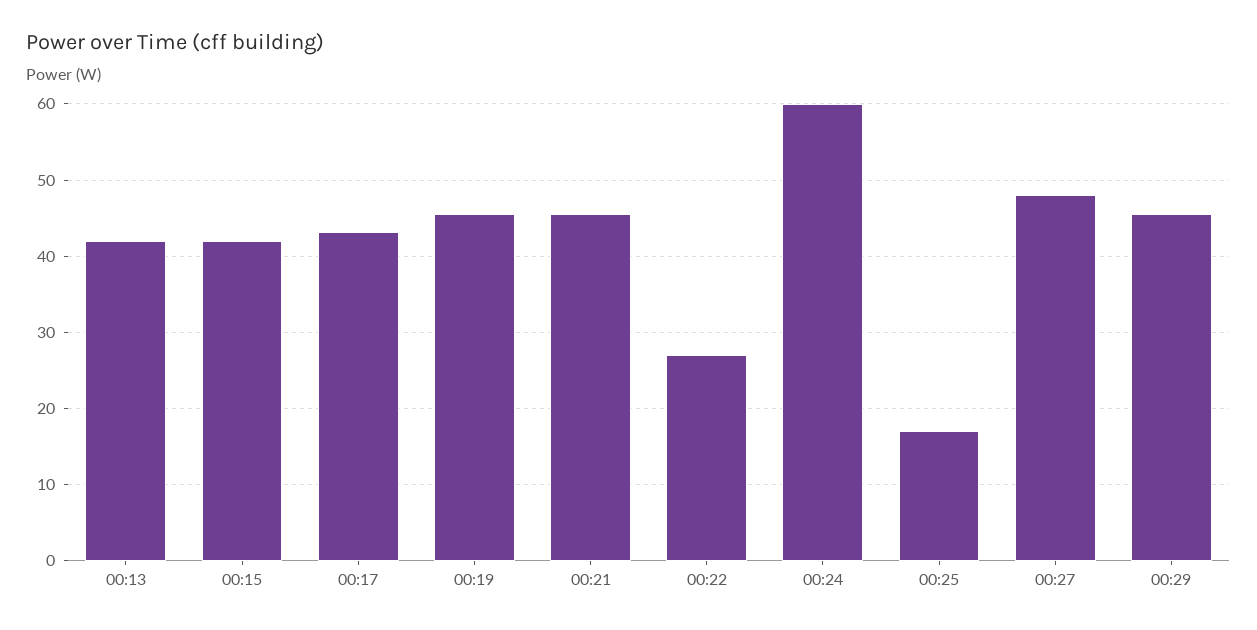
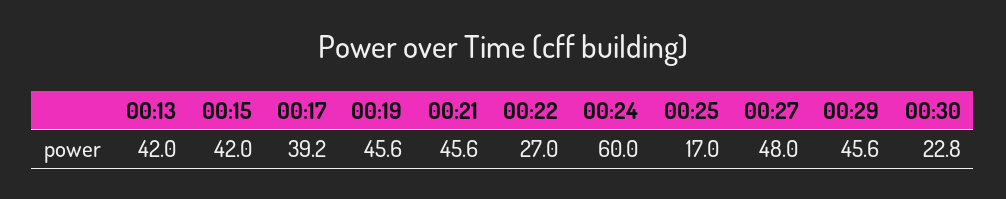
00:17: 43 -> 39.2
00:30: none -> 22.8

